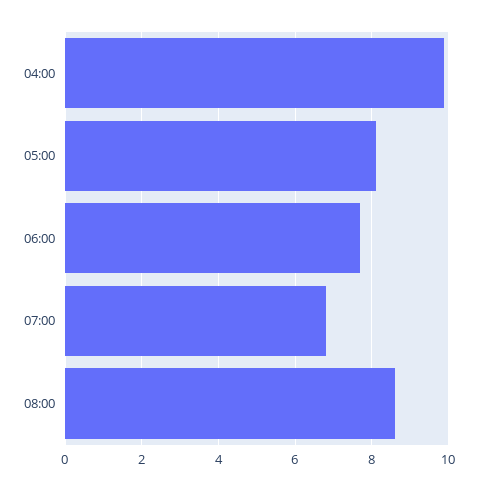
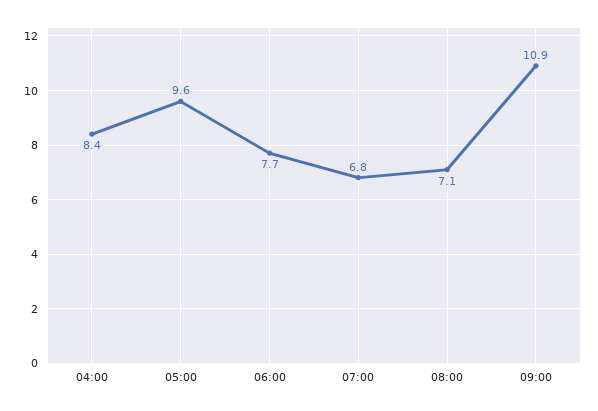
04:00: 10 -> 8.4
05:00: 8 -> 9.6
08:00: 8.5 -> 7.1
09:00: none -> 10.9

